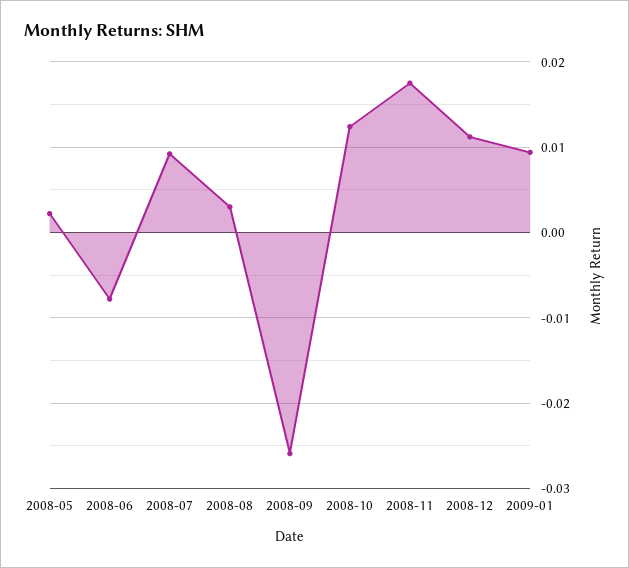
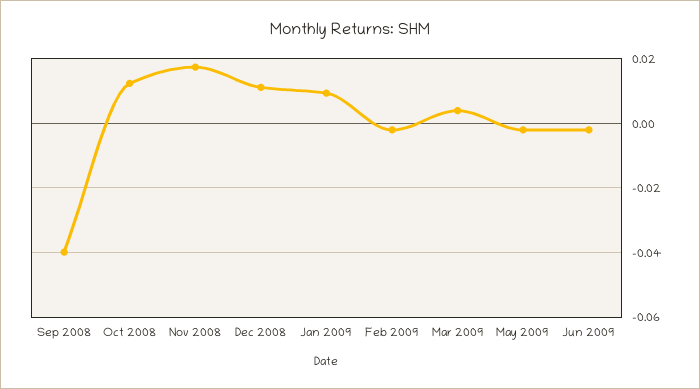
2008-05: 0.002 -> none
2008-06: -0.008 -> none
2008-07: 0.009 -> none
2008-08: 0.003 -> none
2008-09: -0.026 -> -0.04
Feb 2009: none -> -0.002
Mar 2009: none -> 0.004
May 2009: none -> -0.002
Jun 2009: none -> -0.002

